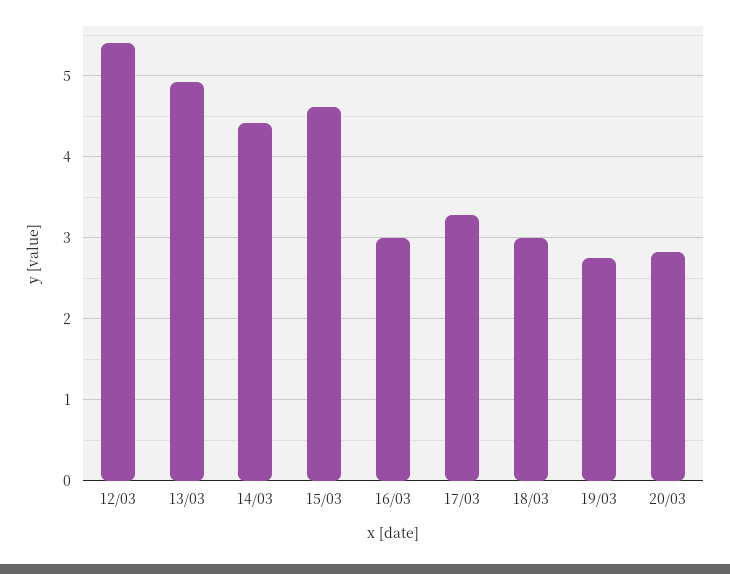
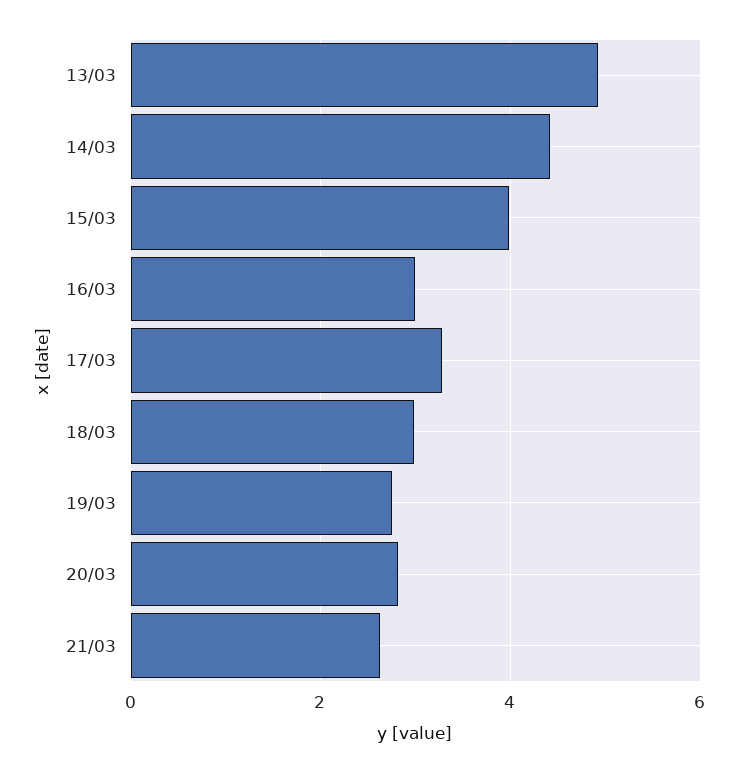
12/03: 5.4 -> none
15/03: 4.6 -> 4
21/03: none -> 2.6

